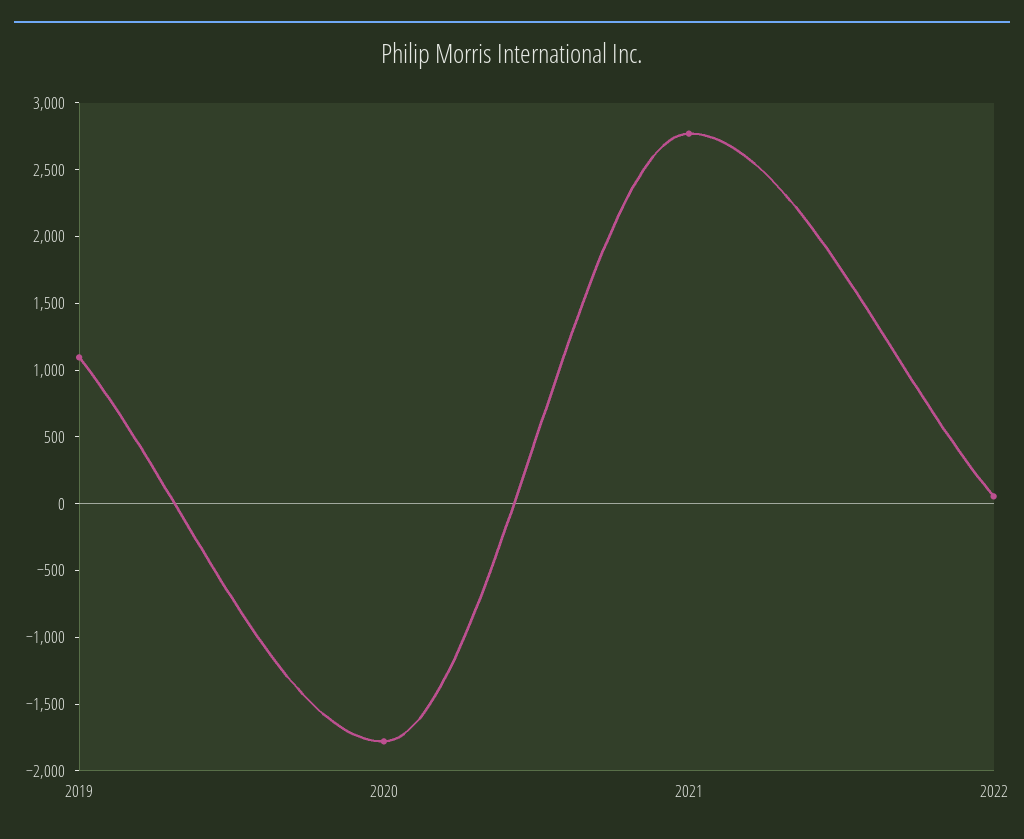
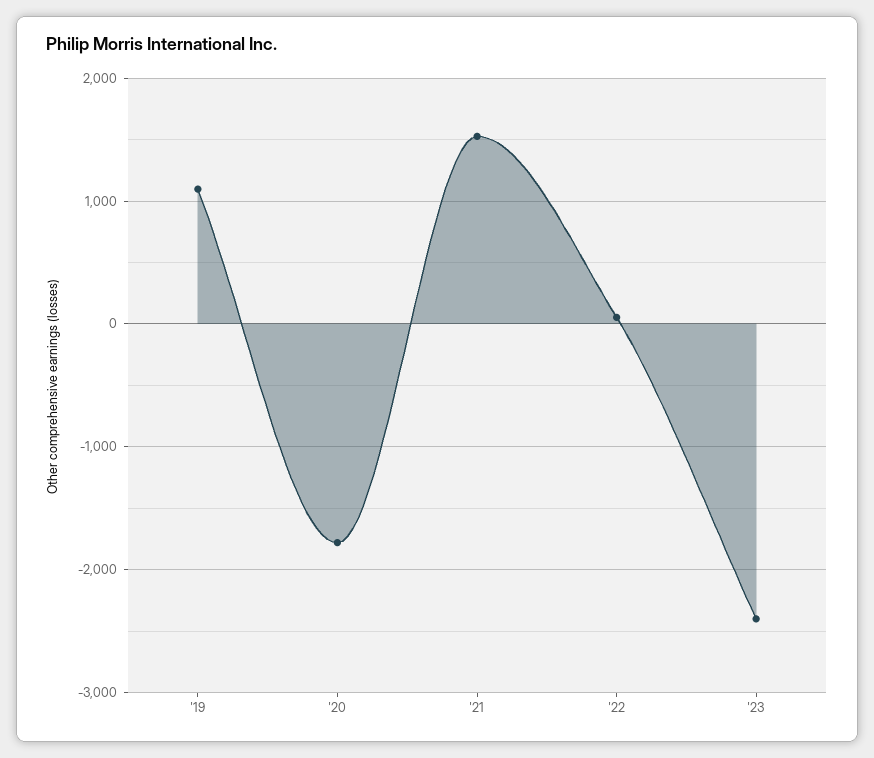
2021: 2800 -> 1500
'23: none -> -2400

